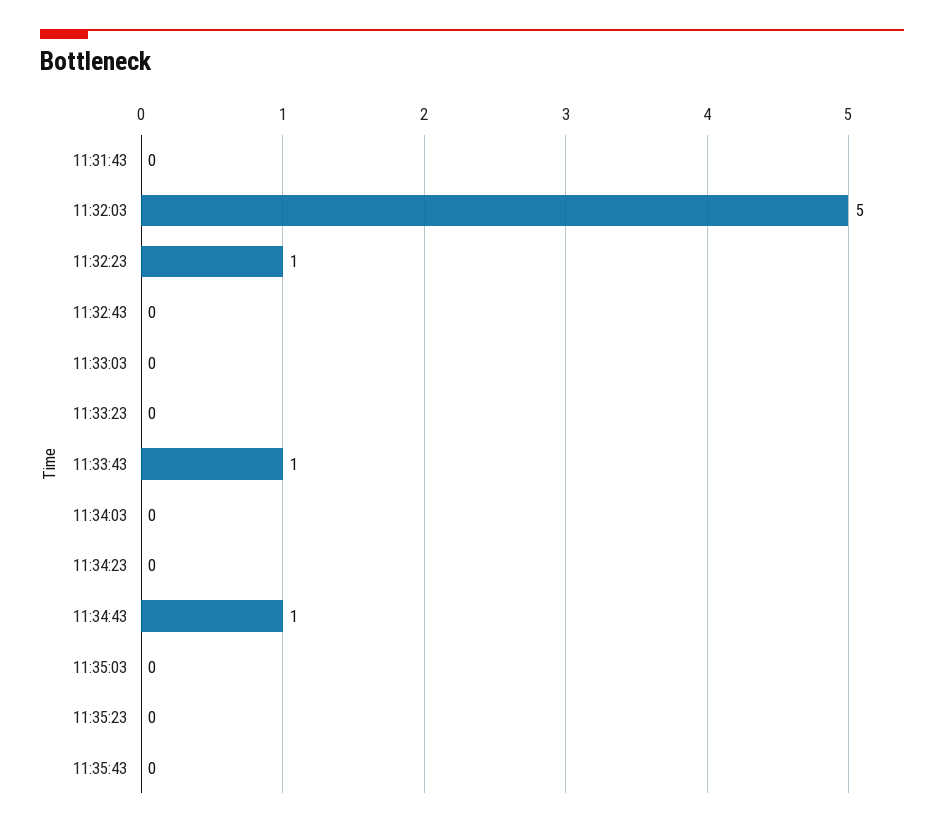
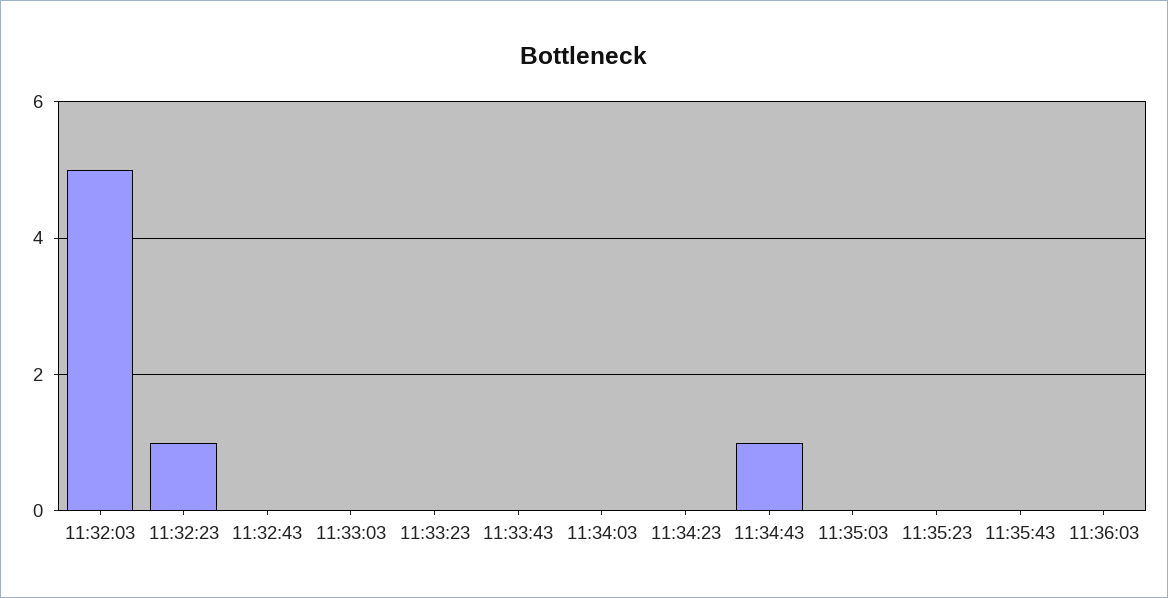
11:31:43: 0 -> none
11:33:43: 1 -> 0
11:36:03: none -> 0

